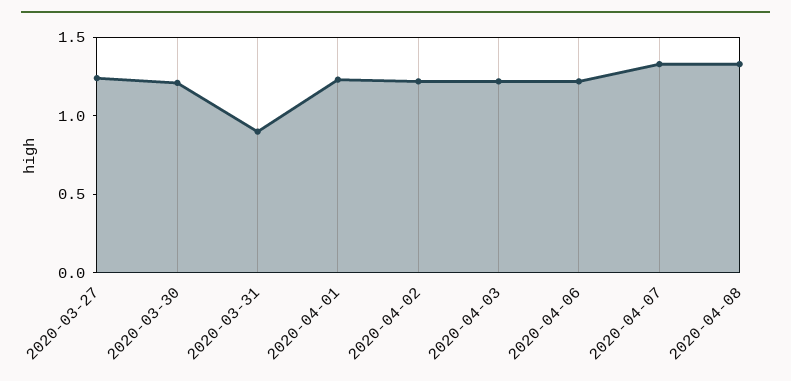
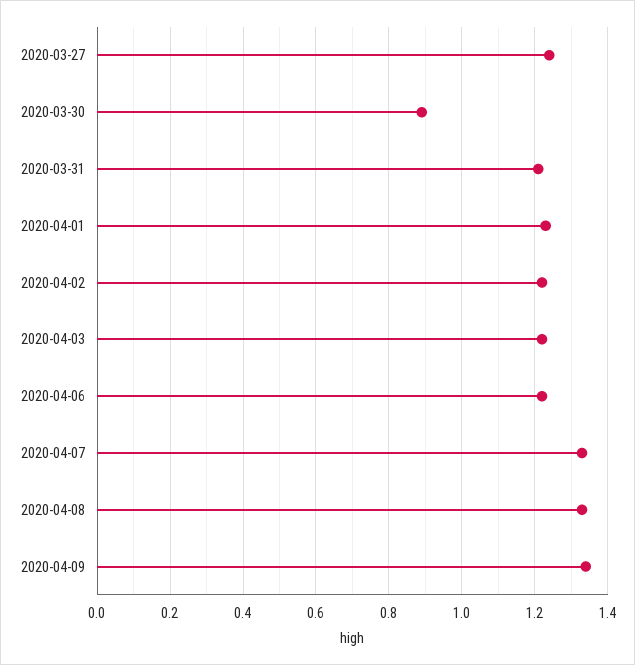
2020-03-30: 1.2 -> 0.9
2020-03-31: 0.9 -> 1.2
2020-04-09: none -> 1.35

